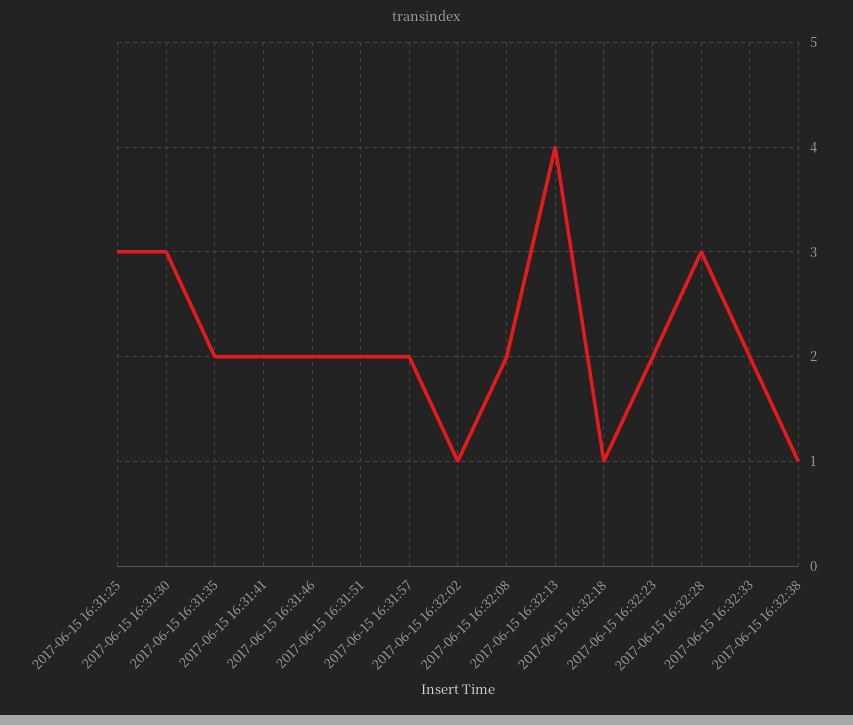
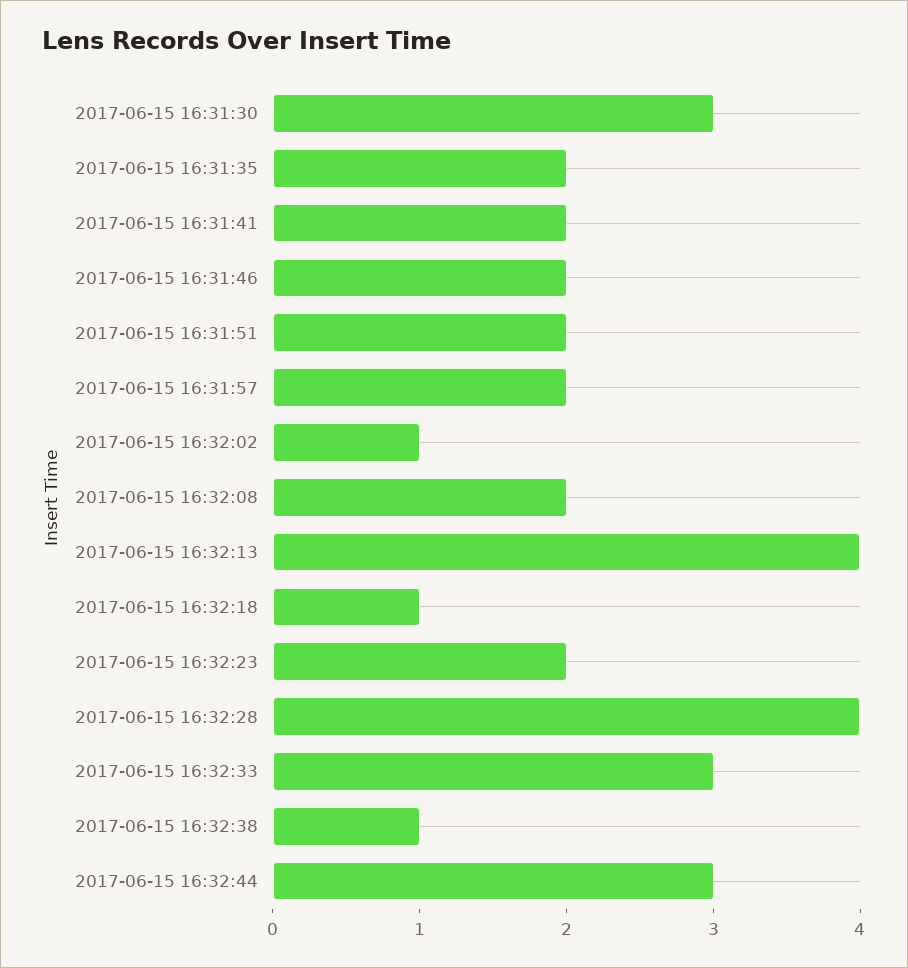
2017-06-15 16:31:25: 3 -> none
2017-06-15 16:32:28: 3 -> 4
2017-06-15 16:32:33: 2 -> 3
2017-06-15 16:32:44: none -> 3

